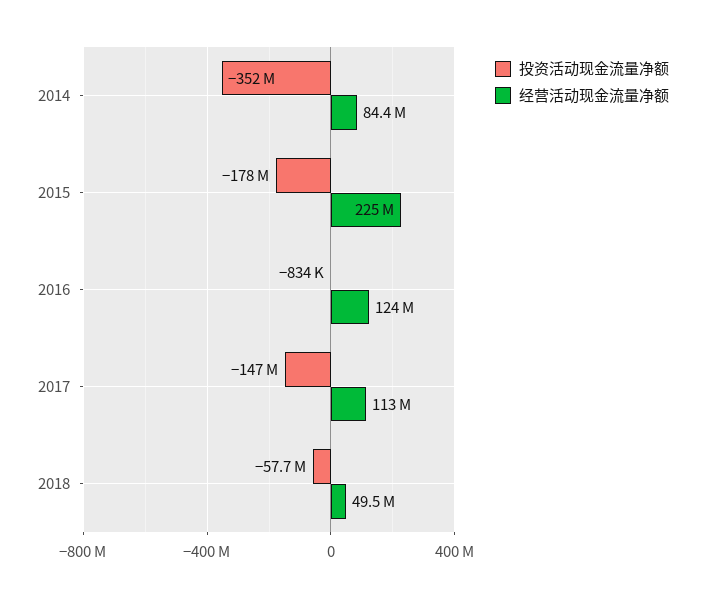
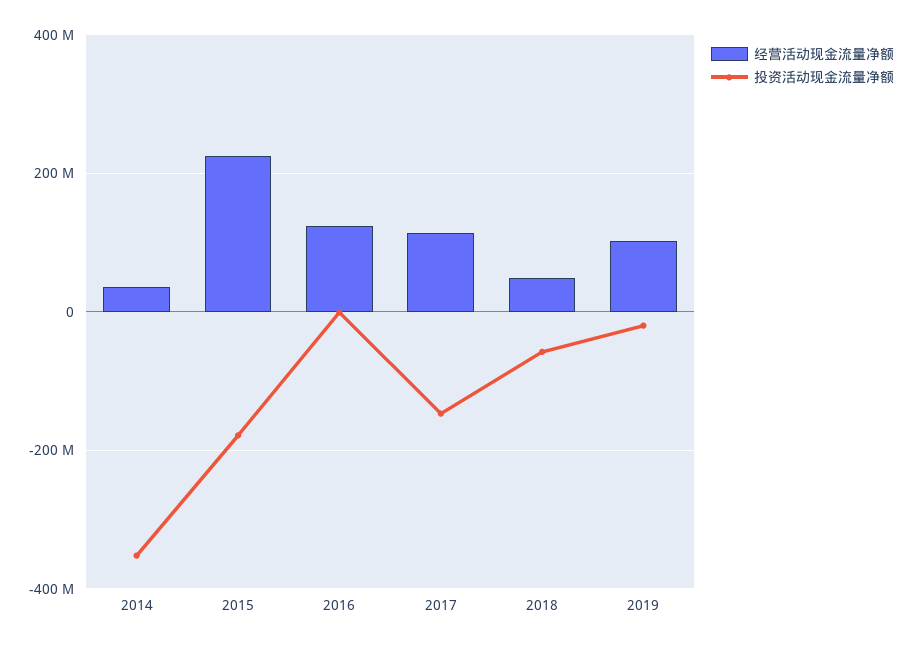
经营活动现金流量净额, 2014: 84400000 -> 40000000
经营活动现金流量净额, 2019: none -> 100000000
投资活动现金流量净额, 2019: none -> -20000000

